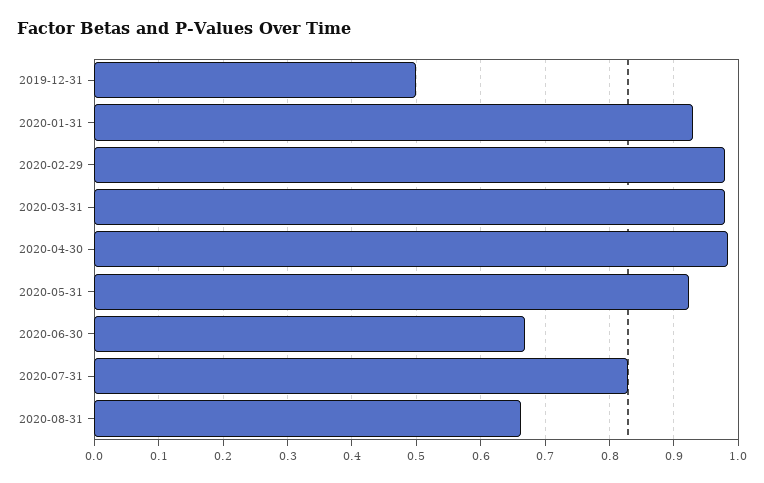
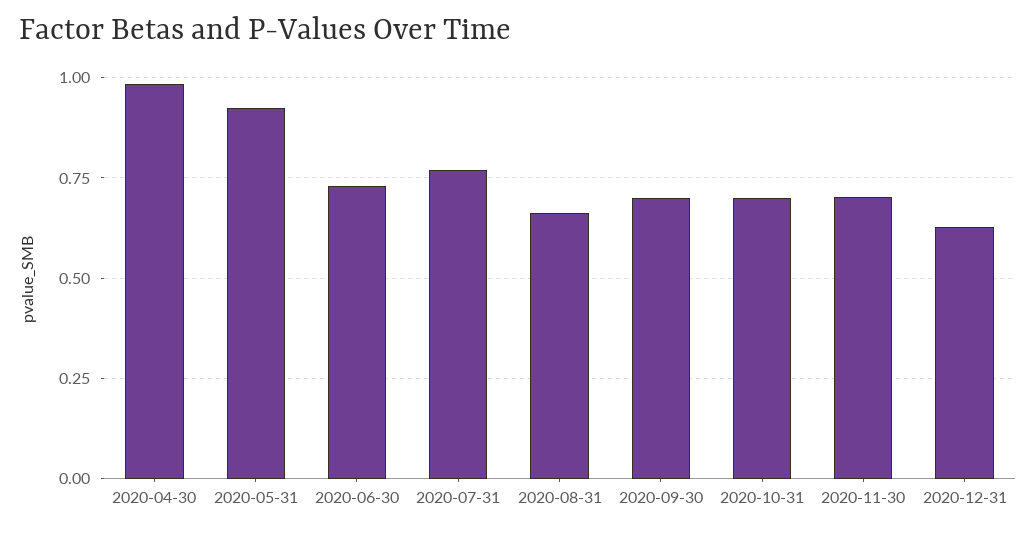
2019-12-31: 0.5 -> none
2020-01-31: 0.93 -> none
2020-02-29: 0.98 -> none
2020-03-31: 0.98 -> none
2020-06-30: 0.67 -> 0.725
2020-07-31: 0.83 -> 0.775
2020-09-30: none -> 0.7
2020-10-31: none -> 0.7
2020-11-30: none -> 0.7
2020-12-31: none -> 0.625

